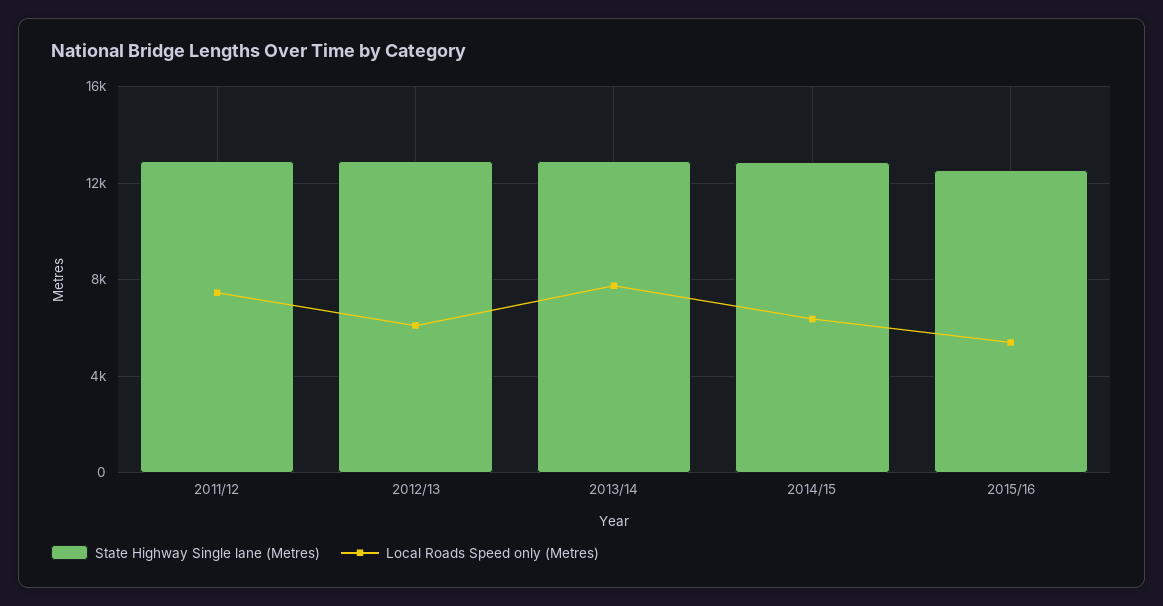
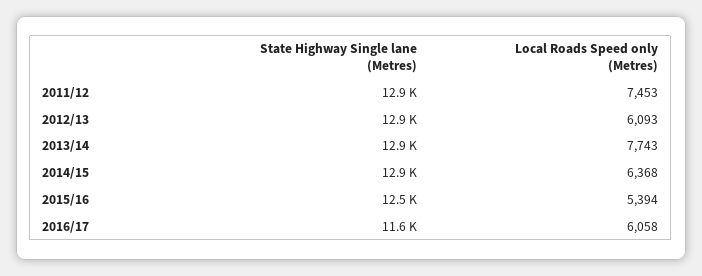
State Highway Single lane (Metres), 2016/17: none -> 11600
Local Roads Speed only (Metres), 2016/17: none -> 6058

